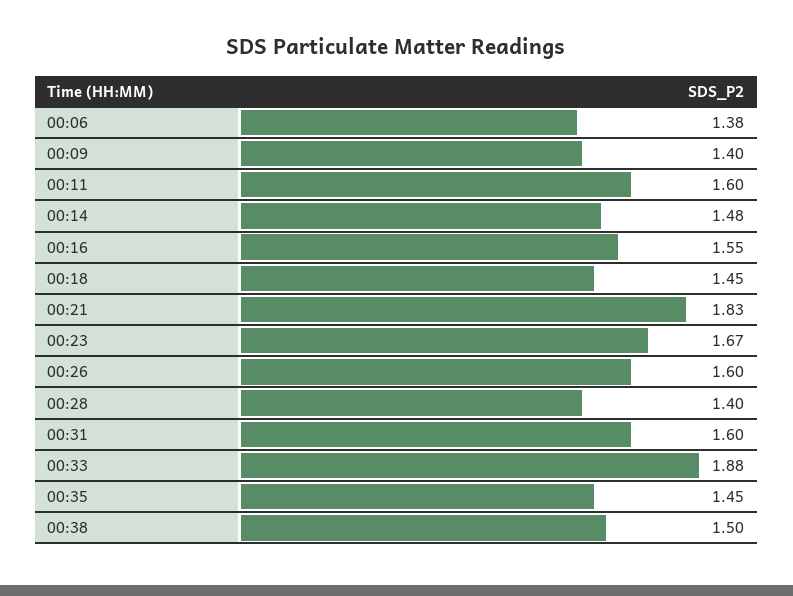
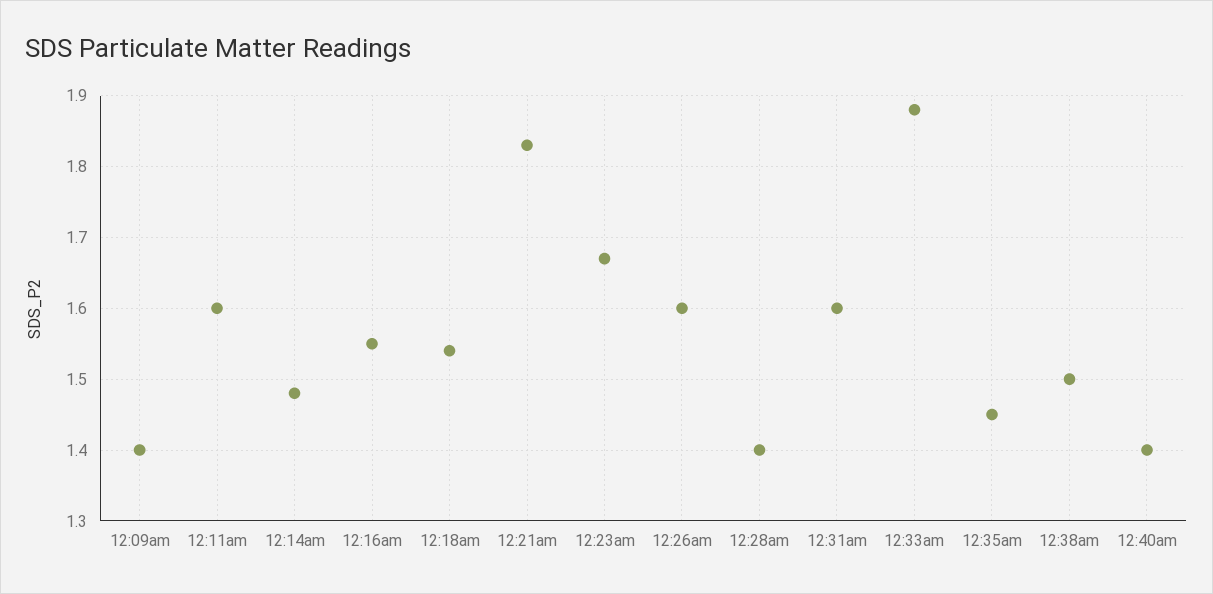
00:06: 1.38 -> none
00:18: 1.45 -> 1.54
12:40am: none -> 1.4

